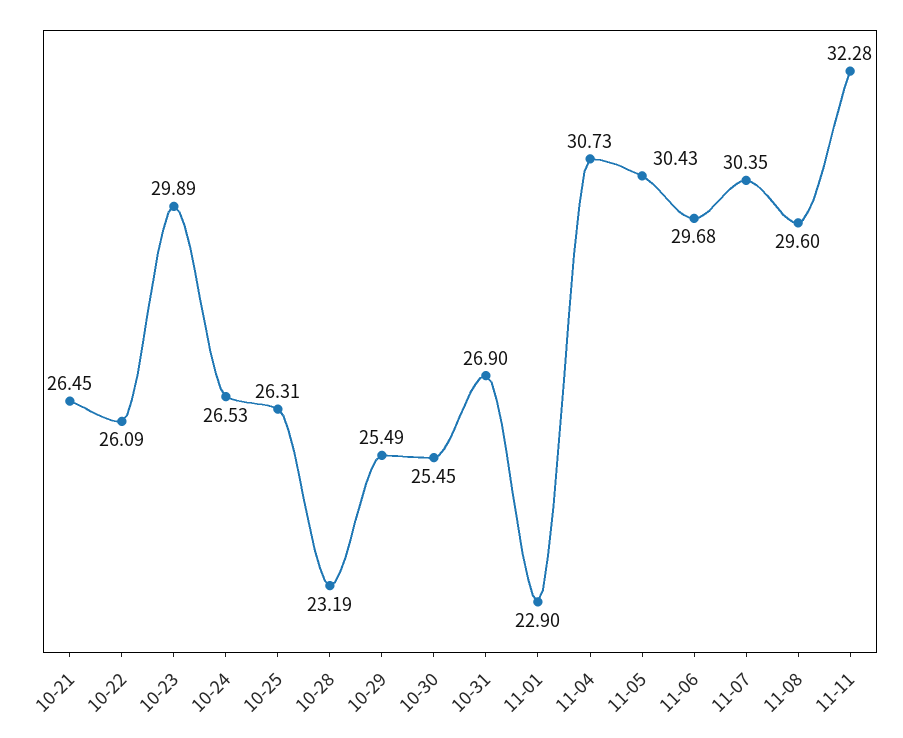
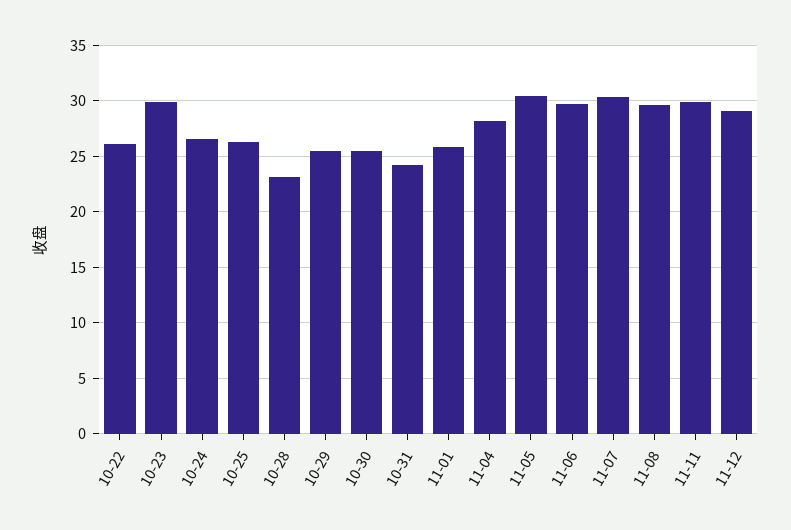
10-21: 26.45 -> none
10-31: 26.9 -> 24
11-01: 22.9 -> 26
11-04: 30.73 -> 28
11-11: 32.28 -> 30
11-12: none -> 29

